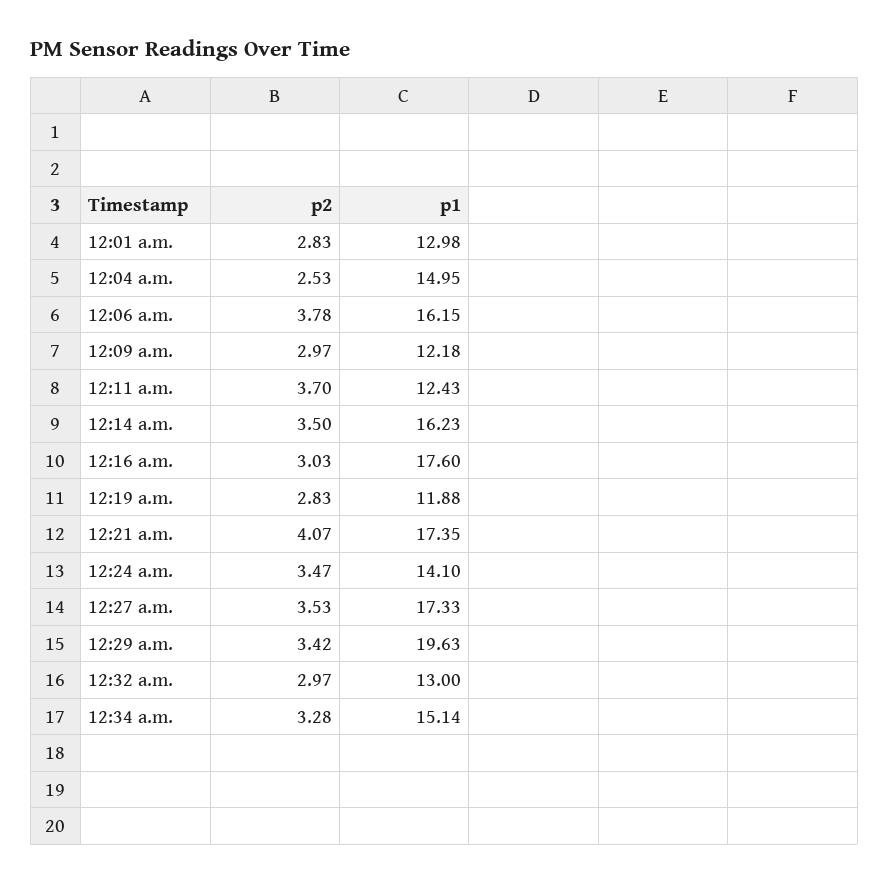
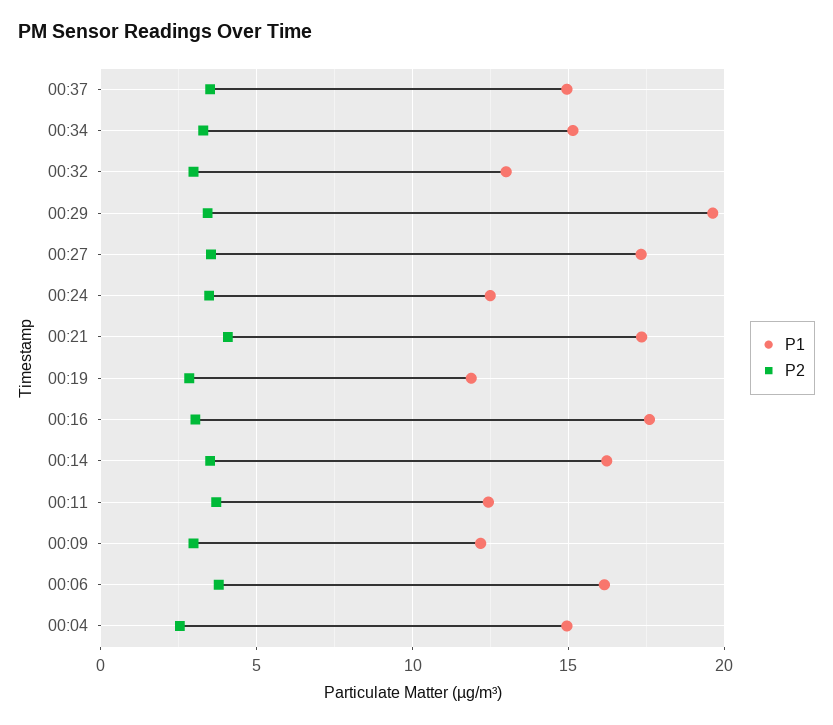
p2, 12:01 a.m.: 2.83 -> none
p1, 12:01 a.m.: 12.98 -> none
p1, 12:24 a.m.: 14.1 -> 12.5
p1, 00:37: none -> 15
p2, 00:37: none -> 3.5

